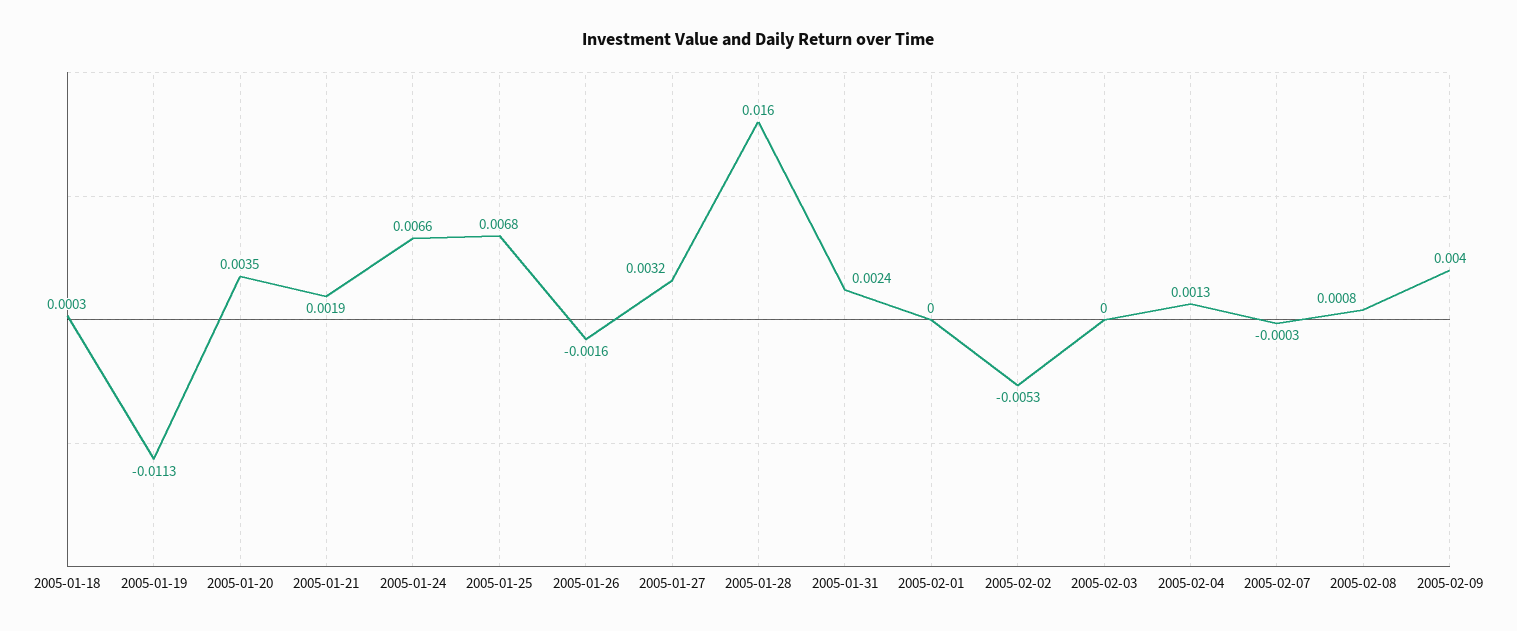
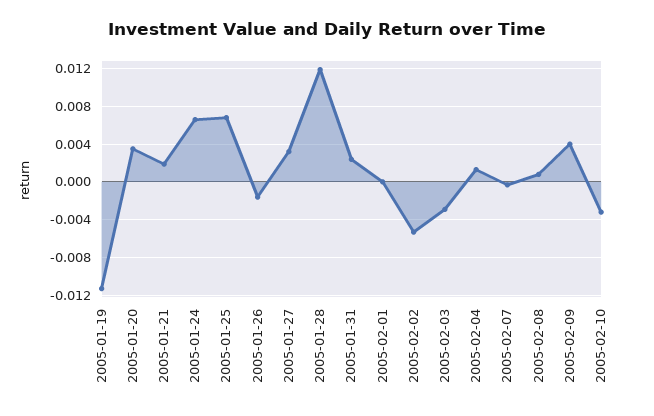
2005-01-18: 0.0003 -> none
2005-01-28: 0.016 -> 0.012
2005-02-03: 0 -> -0.003
2005-02-10: none -> -0.003

